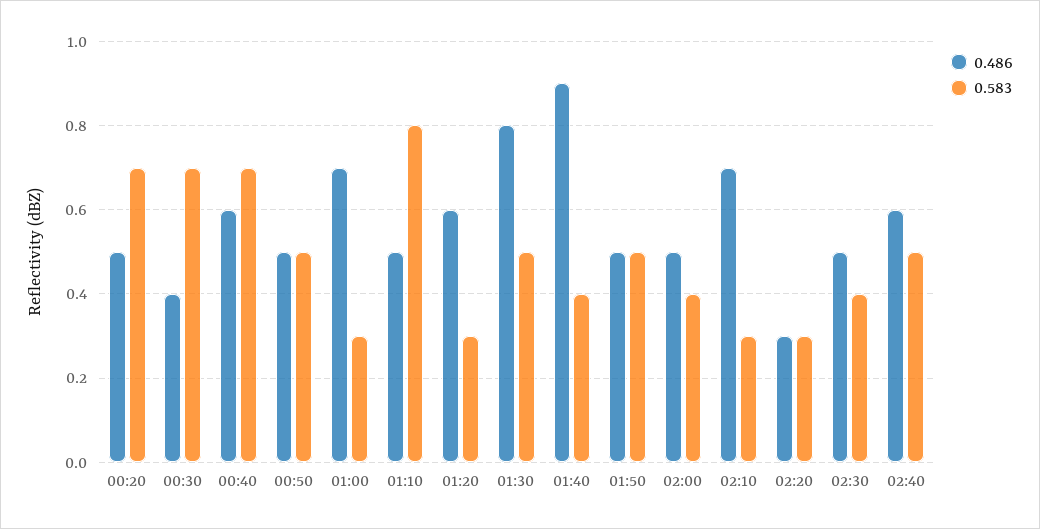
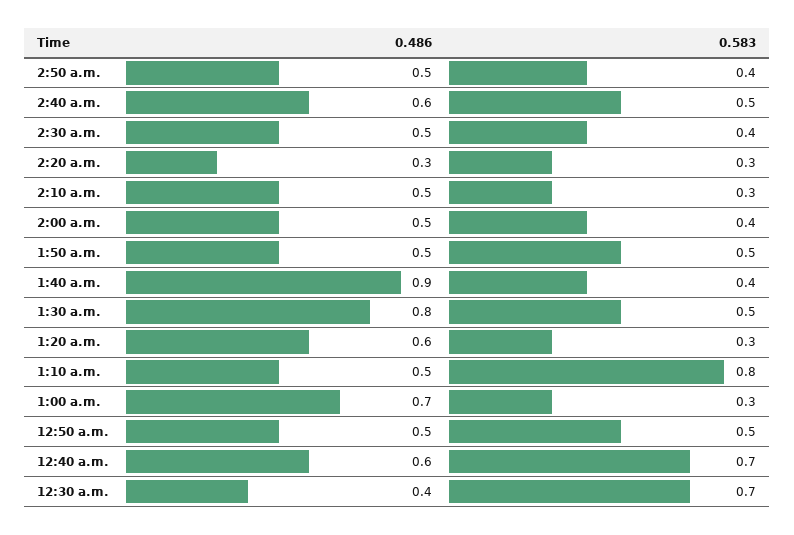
0.486, 00:20: 0.5 -> none
0.583, 00:20: 0.7 -> none
0.486, 02:10: 0.7 -> 0.5
0.486, 2:50 a.m.: none -> 0.5
0.583, 2:50 a.m.: none -> 0.4

